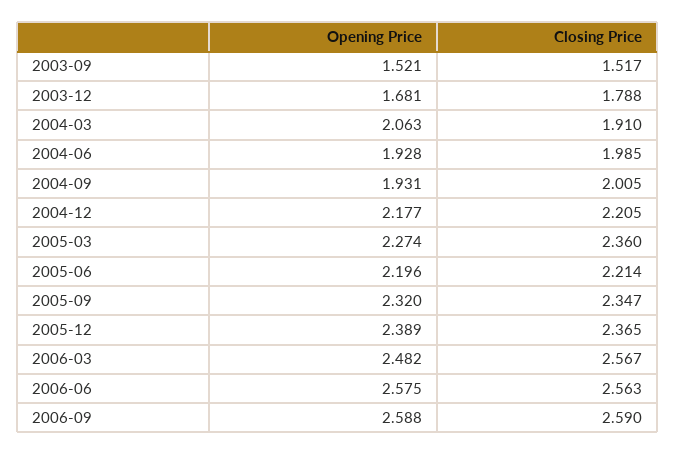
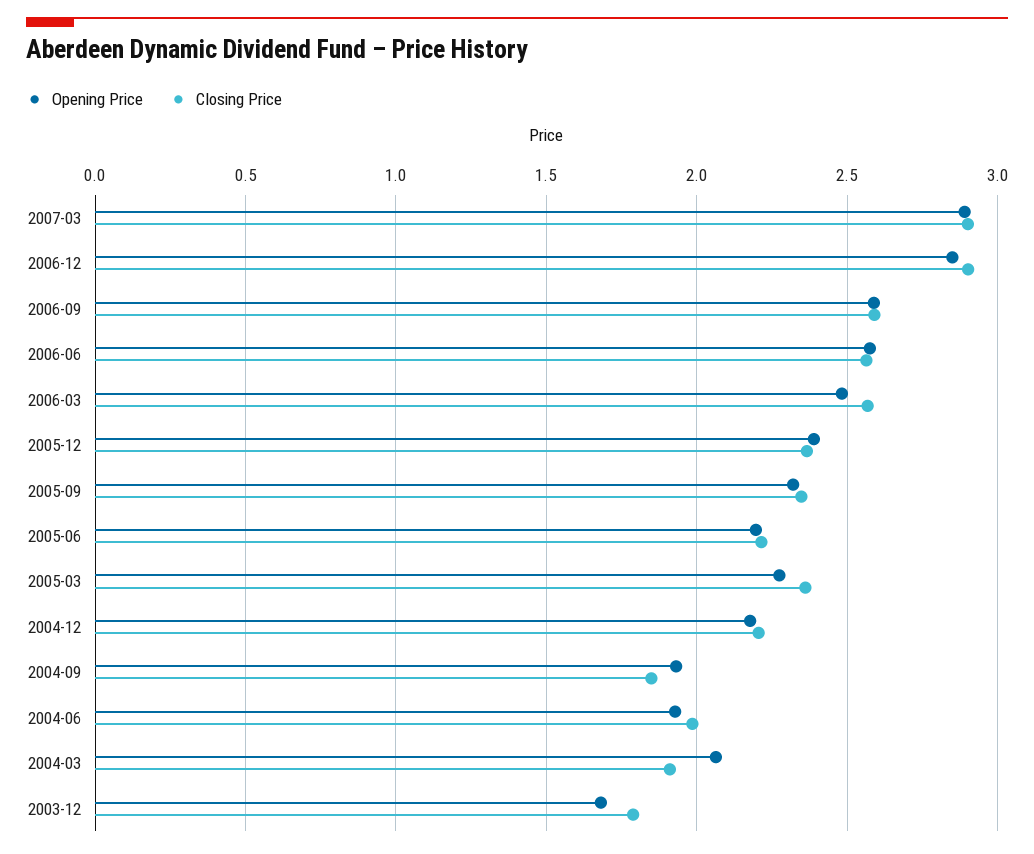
Opening Price, 2003-09: 1.521 -> none
Closing Price, 2003-09: 1.517 -> none
Closing Price, 2004-09: 2.005 -> 1.85
Opening Price, 2007-03: none -> 2.9
Closing Price, 2007-03: none -> 2.9
Opening Price, 2006-12: none -> 2.85
Closing Price, 2006-12: none -> 2.9

